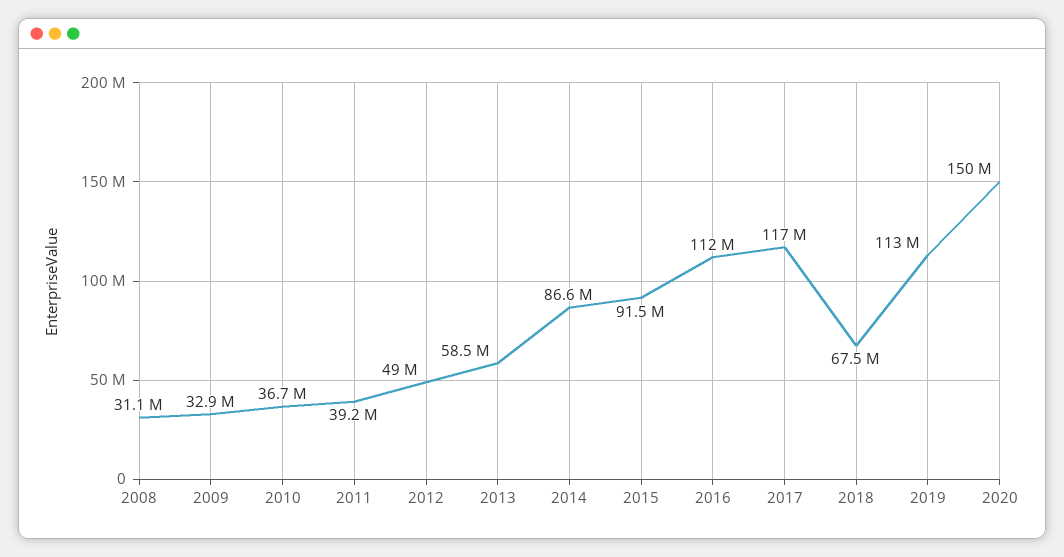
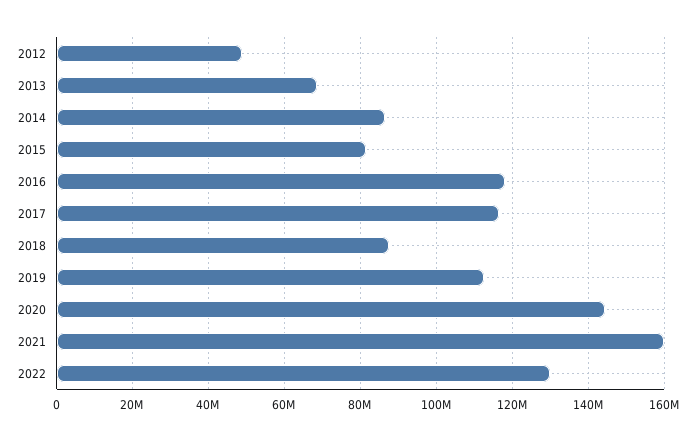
2008: 31100000 -> none
2009: 32900000 -> none
2010: 36700000 -> none
2011: 39200000 -> none
2013: 58500000 -> 68000000
2015: 91500000 -> 82000000
2016: 112000000 -> 118000000
2018: 67500000 -> 88000000
2020: 150000000 -> 144000000
2021: none -> 160000000
2022: none -> 130000000

